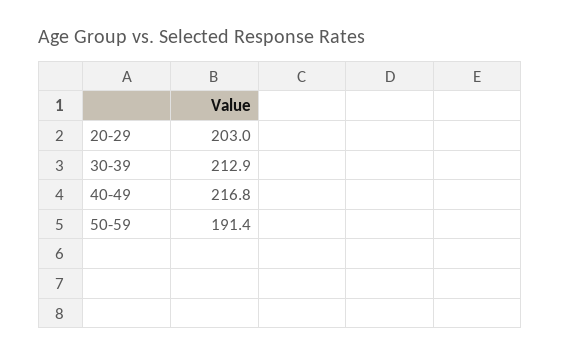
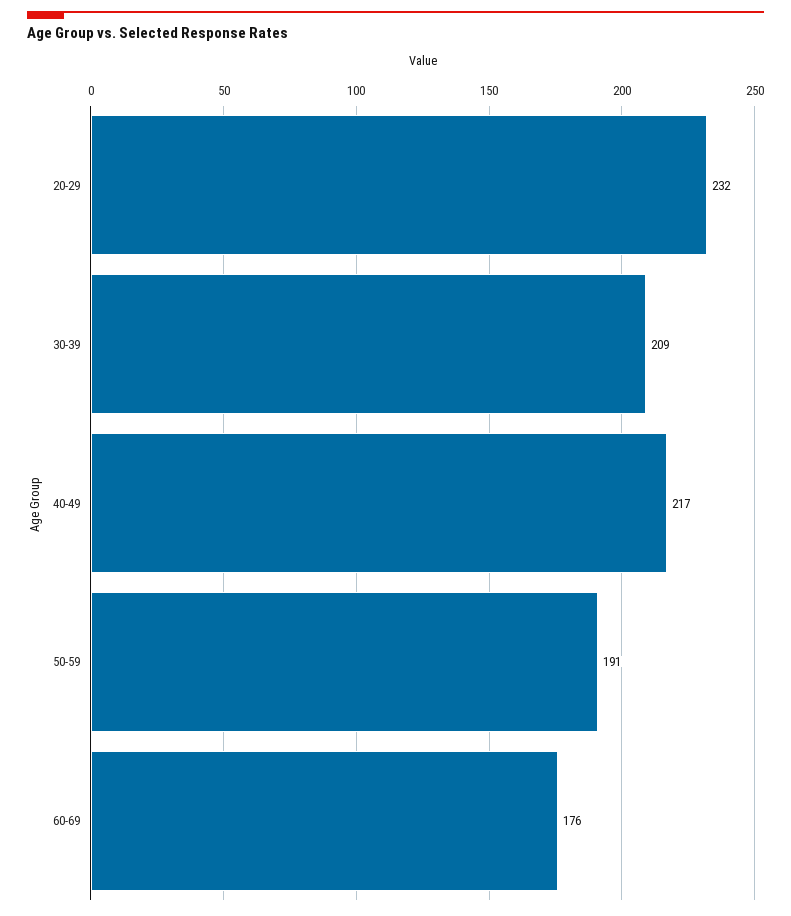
20-29: 203 -> 232
30-39: 212.9 -> 209
60-69: none -> 176

